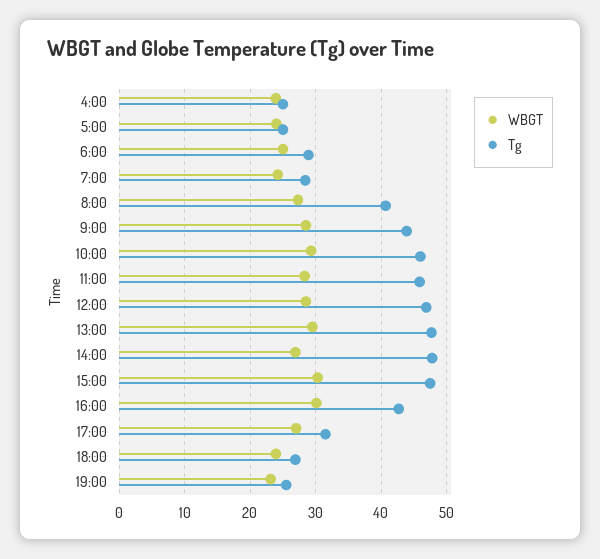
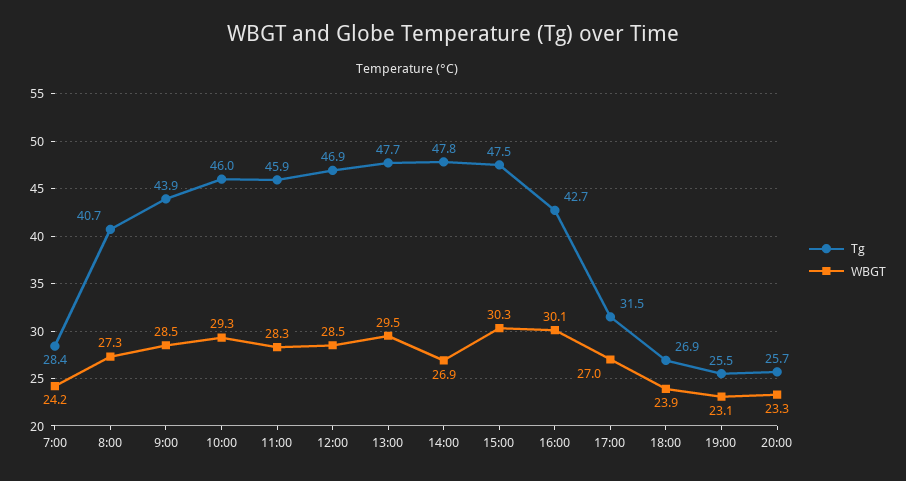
WBGT, 4:00: 24 -> none
Tg, 4:00: 25 -> none
WBGT, 5:00: 24 -> none
Tg, 5:00: 25 -> none
WBGT, 6:00: 25 -> none
Tg, 6:00: 29 -> none
Tg, 20:00: none -> 25.7
WBGT, 20:00: none -> 23.3

